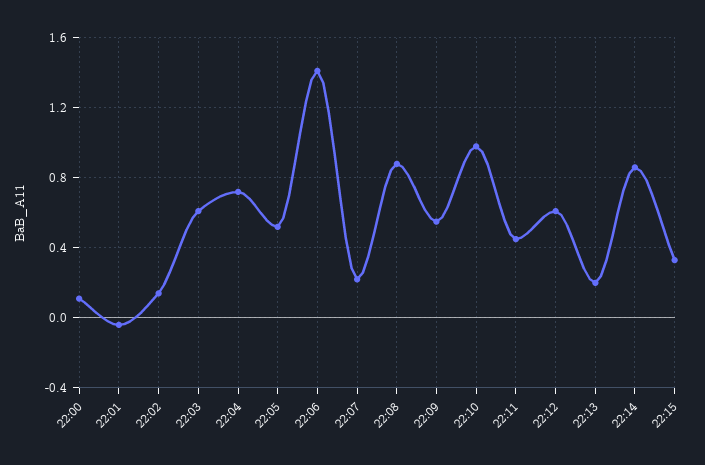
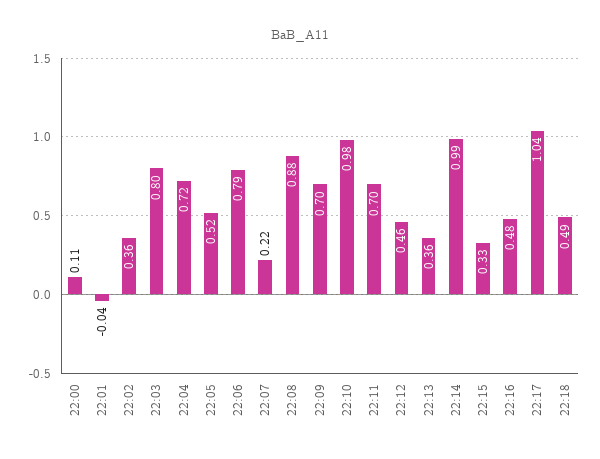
22:02: 0.15 -> 0.36
22:03: 0.6 -> 0.8
22:06: 1.4 -> 0.79
22:09: 0.55 -> 0.7
22:11: 0.45 -> 0.7
22:12: 0.6 -> 0.46
22:13: 0.2 -> 0.36
22:14: 0.85 -> 0.99
22:16: none -> 0.48
22:17: none -> 1.04
22:18: none -> 0.49

